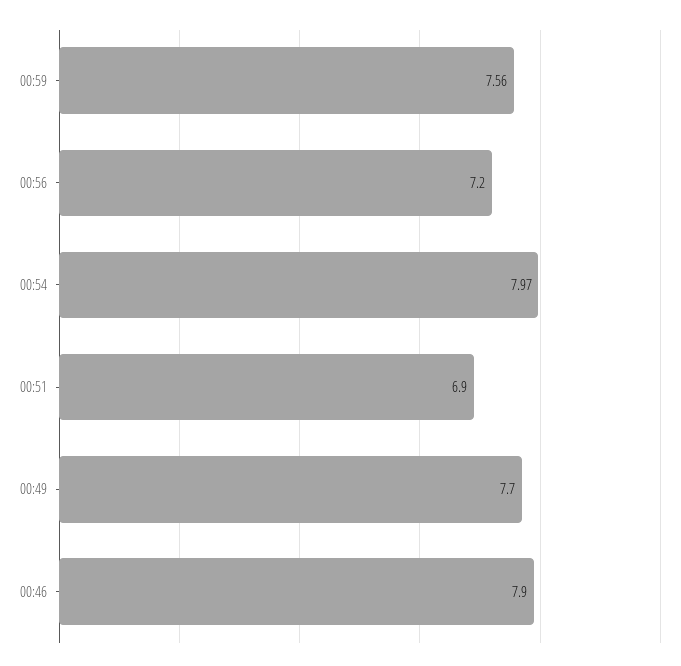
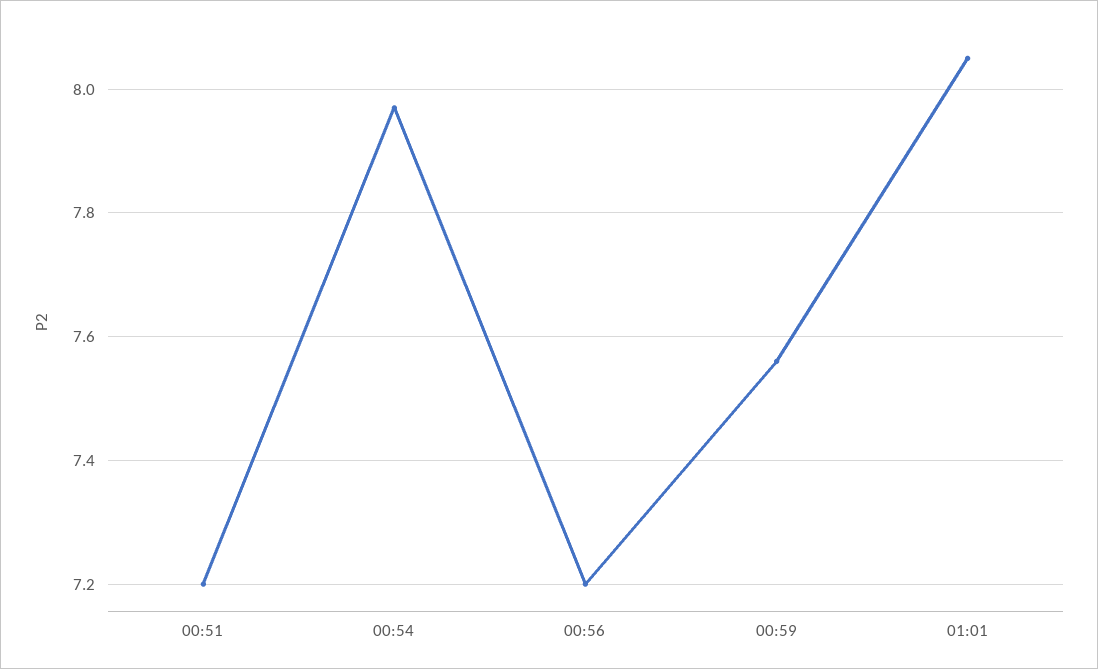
00:51: 6.9 -> 7.2
00:49: 7.7 -> none
00:46: 7.9 -> none
01:01: none -> 8.05

